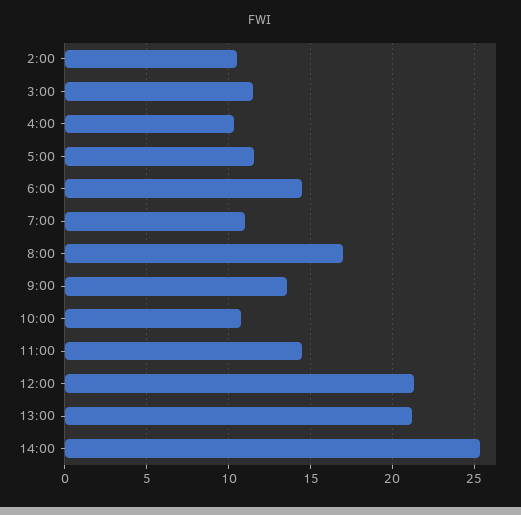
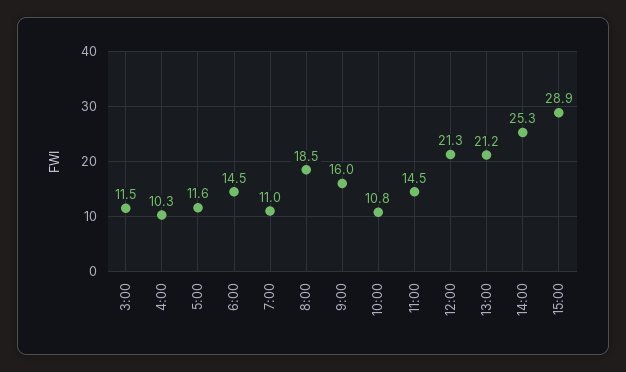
2:00: 10.5 -> none
8:00: 17 -> 18.5
9:00: 13.5 -> 16
15:00: none -> 28.9

